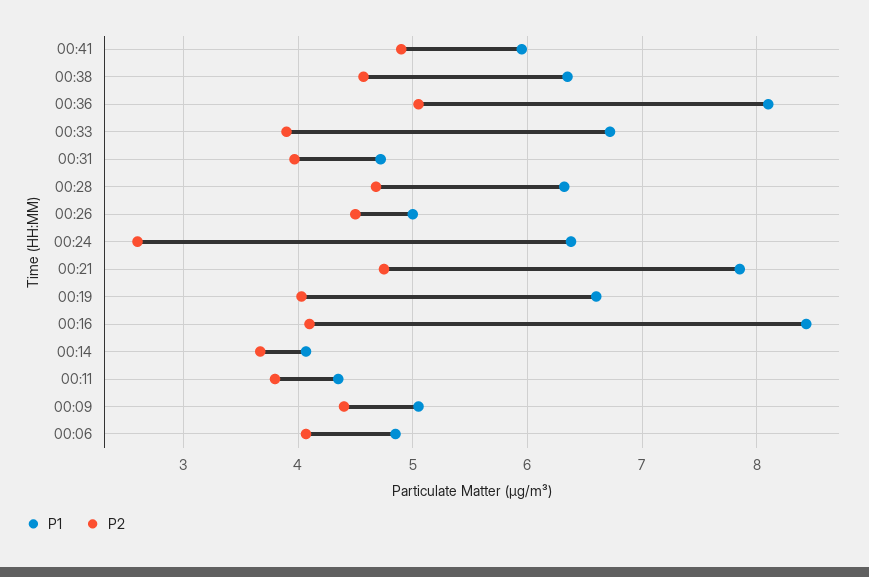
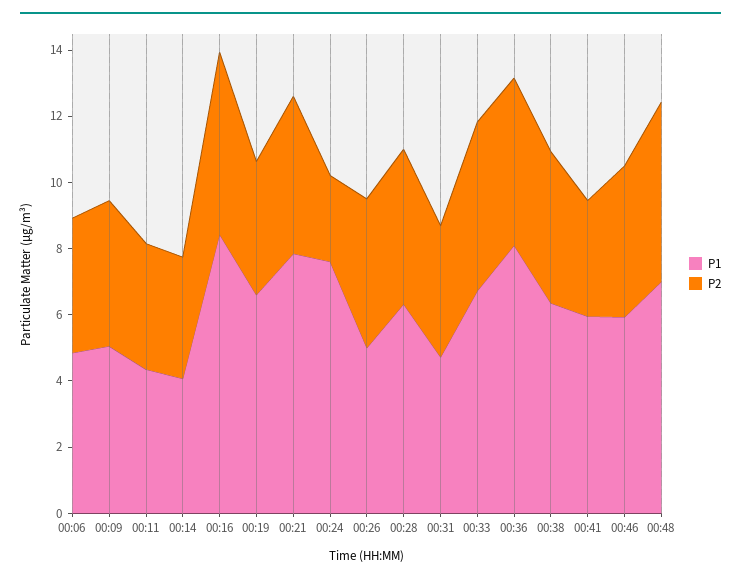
P2, 00:41: 4.9 -> 3.5
P2, 00:33: 3.9 -> 5
P1, 00:24: 6.4 -> 7.5
P2, 00:16: 4.1 -> 5.5
P1, 00:46: none -> 6
P2, 00:46: none -> 4.5
P1, 00:48: none -> 7
P2, 00:48: none -> 5.5

